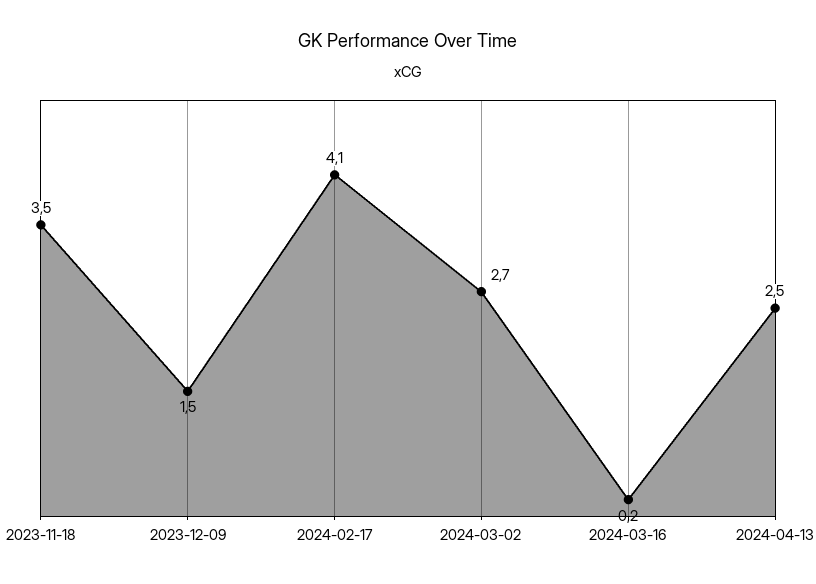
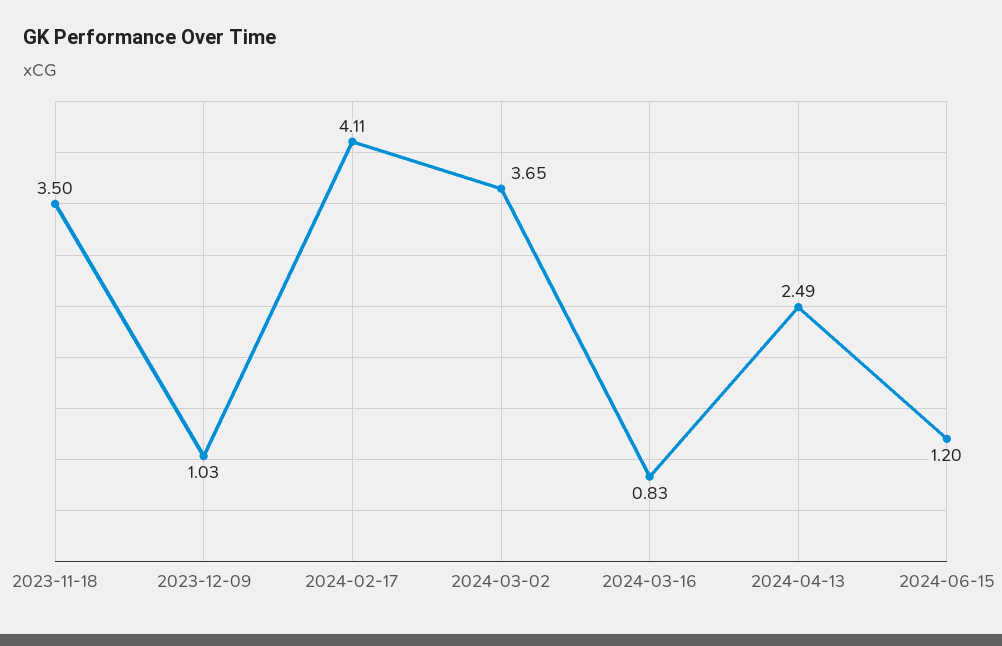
2023-12-09: 1.5 -> 1.03
2024-03-02: 2.7 -> 3.65
2024-03-16: 0.2 -> 0.83
2024-06-15: none -> 1.2

